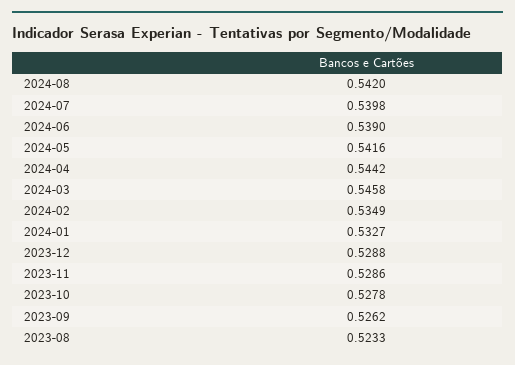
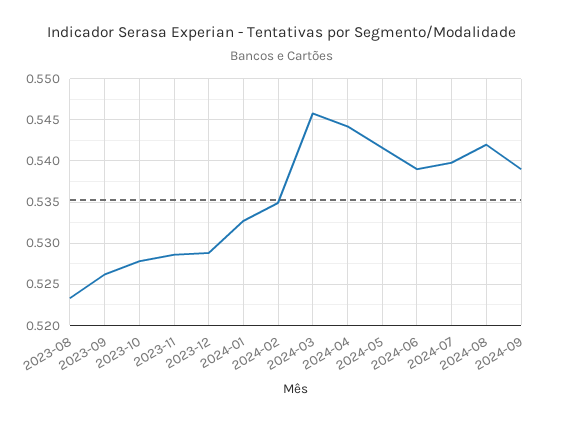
2024-09: none -> 0.539

